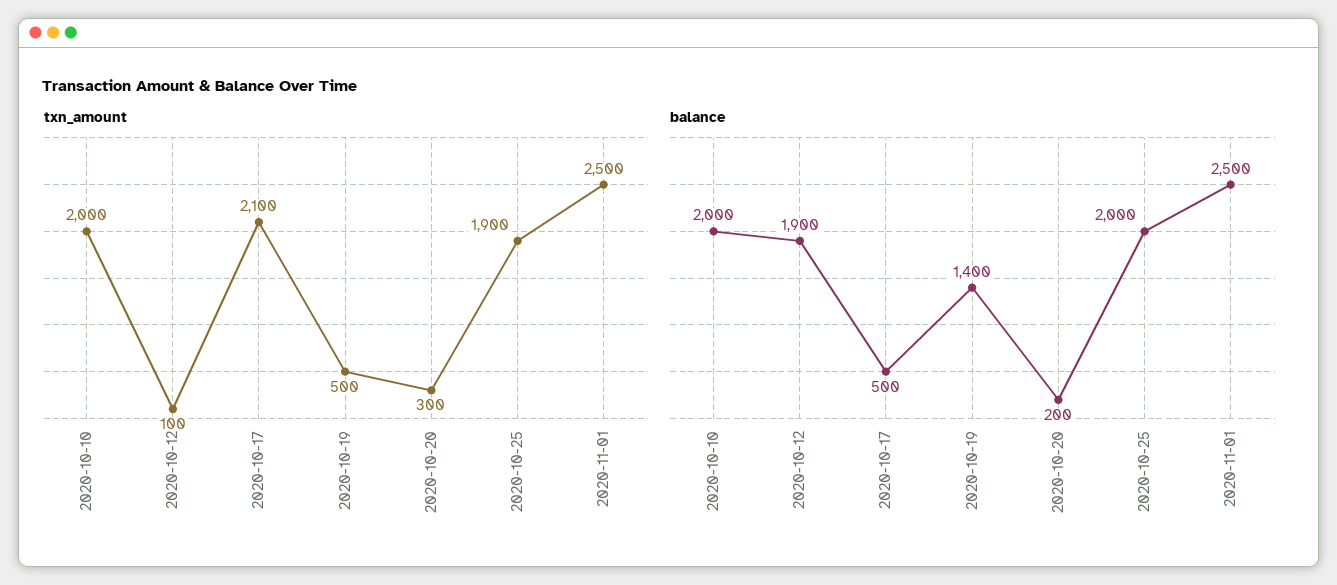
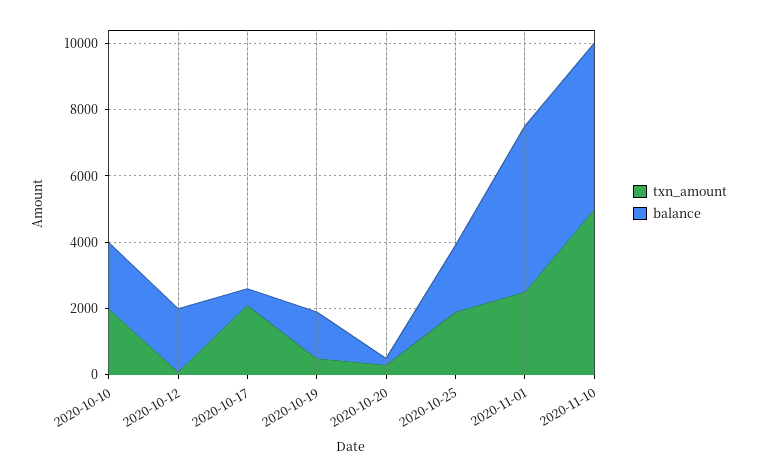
balance, 2020-11-01: 2500 -> 5000
txn_amount, 2020-11-10: none -> 5000
balance, 2020-11-10: none -> 5000

